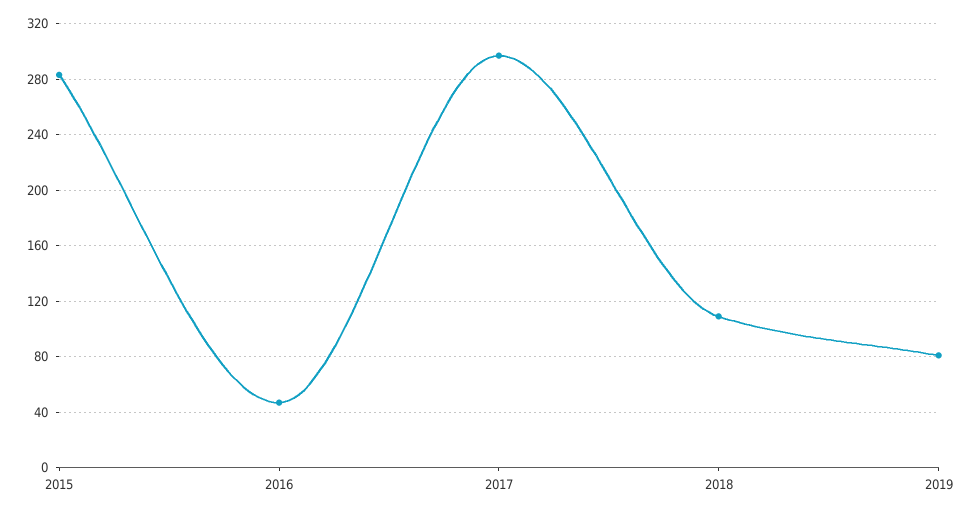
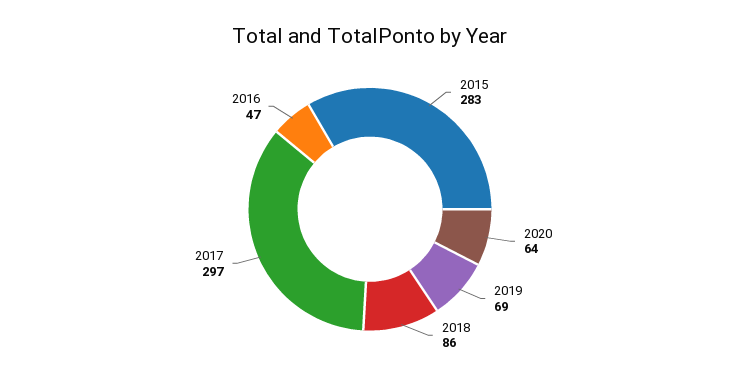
2018: 110 -> 86
2019: 80 -> 69
2020: none -> 64

